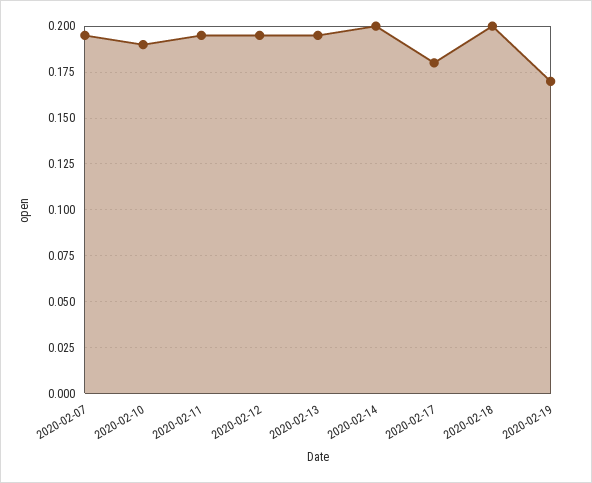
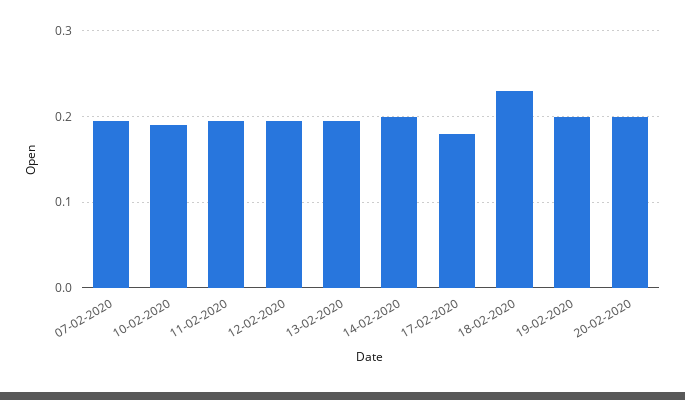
2020-02-18: 0.2 -> 0.23
2020-02-19: 0.17 -> 0.2
20-02-2020: none -> 0.2

